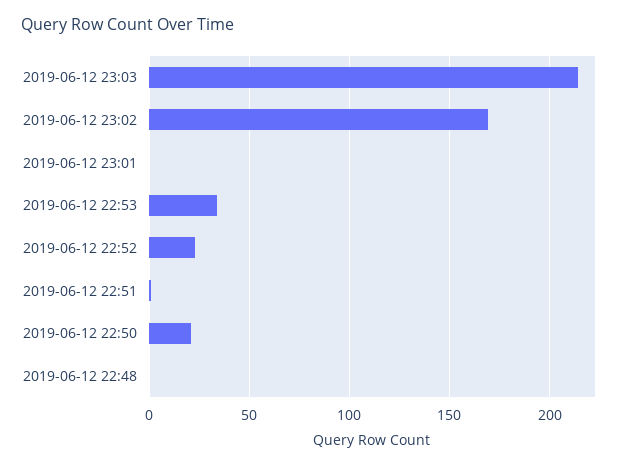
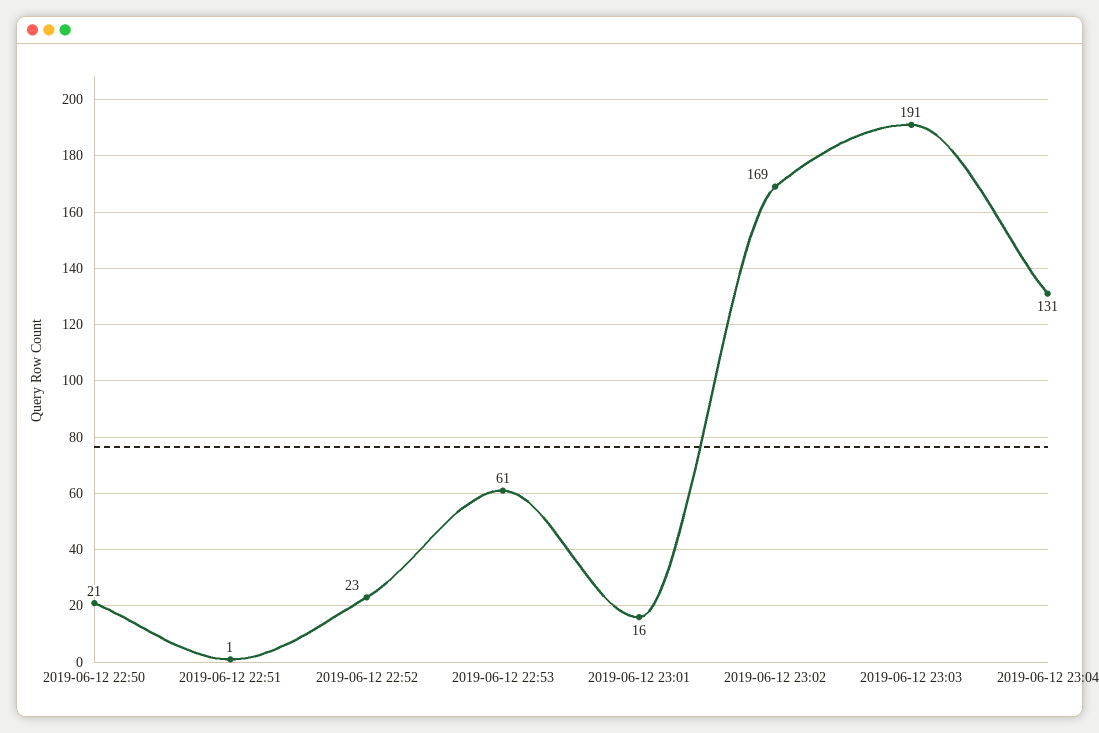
2019-06-12 23:03: 215 -> 191
2019-06-12 23:01: 0 -> 16
2019-06-12 22:53: 35 -> 61
2019-06-12 22:48: 0 -> none
2019-06-12 23:04: none -> 131

